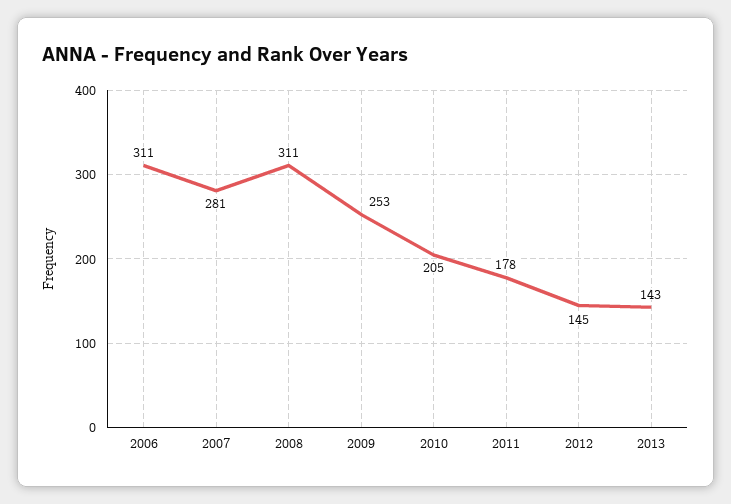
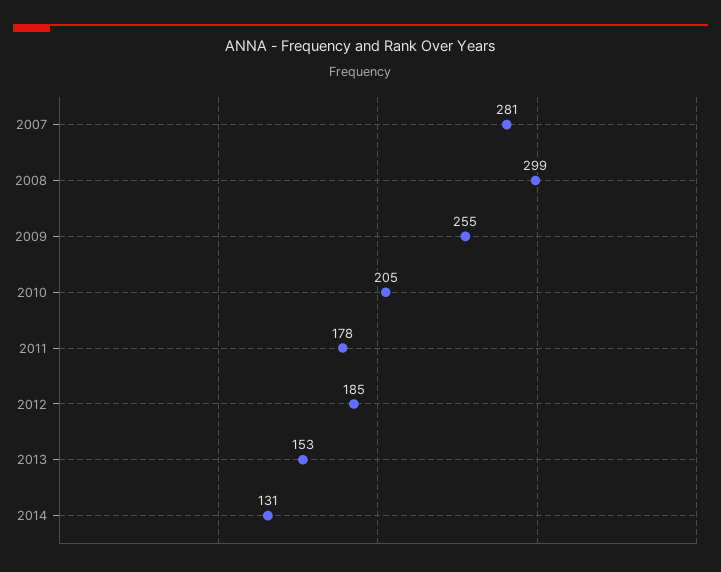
2006: 311 -> none
2008: 311 -> 299
2009: 253 -> 255
2012: 145 -> 185
2013: 143 -> 153
2014: none -> 131

